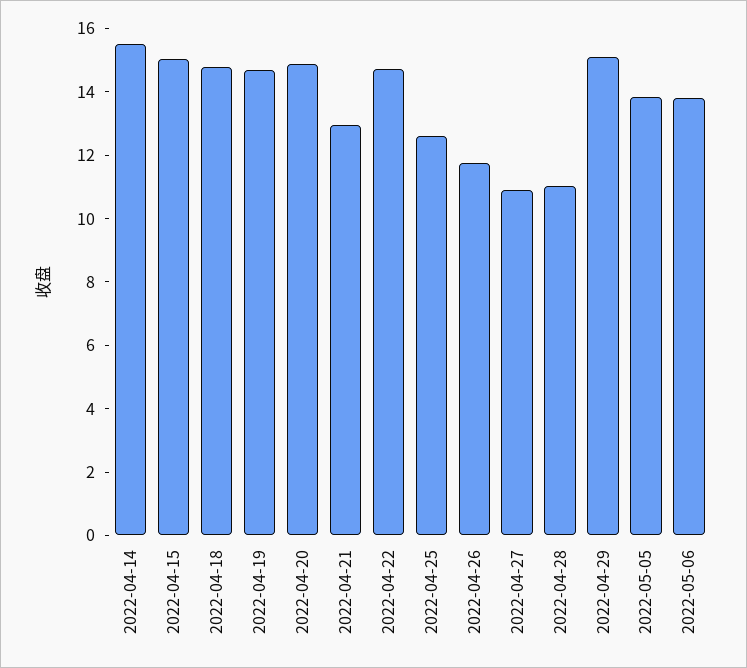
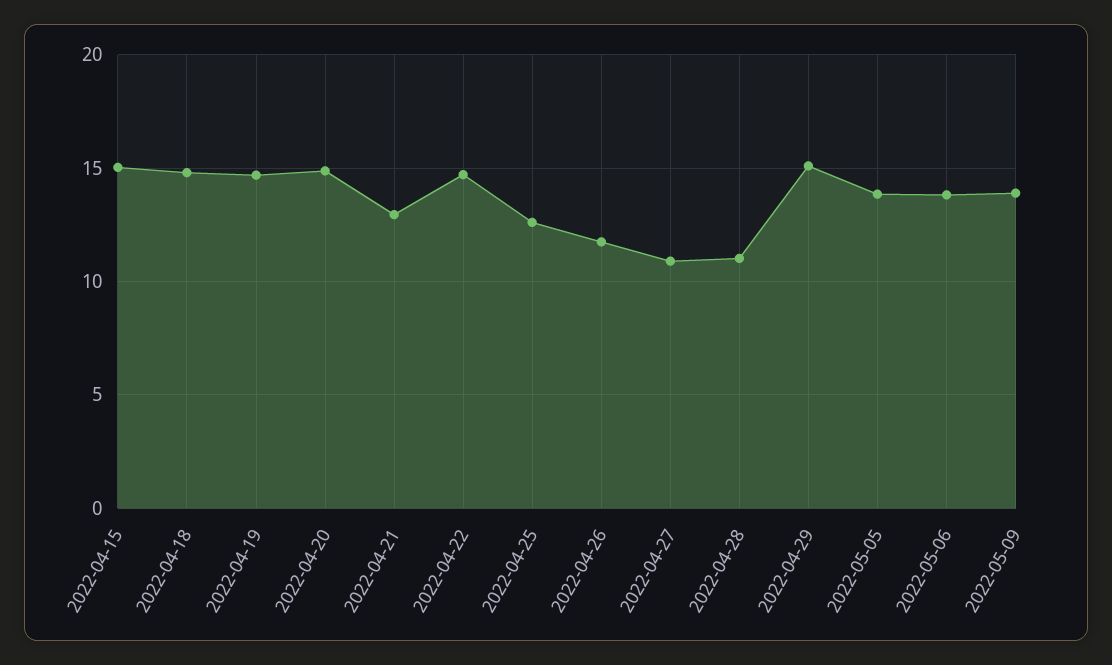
2022-04-14: 15.5 -> none
2022-05-09: none -> 14

